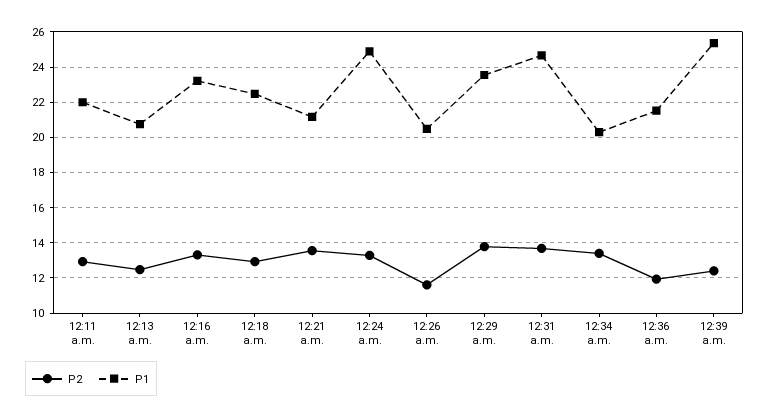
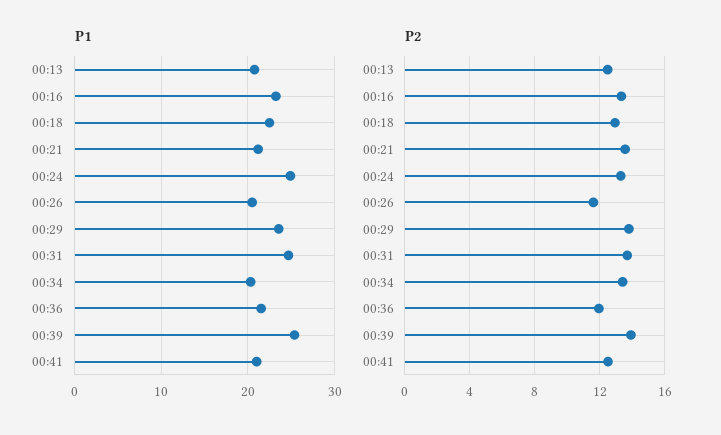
P2, 12:11 a.m.: 13 -> none
P1, 12:11 a.m.: 22 -> none
P2, 12:39 a.m.: 12.5 -> 14
P1, 00:41: none -> 21
P2, 00:41: none -> 12.5

